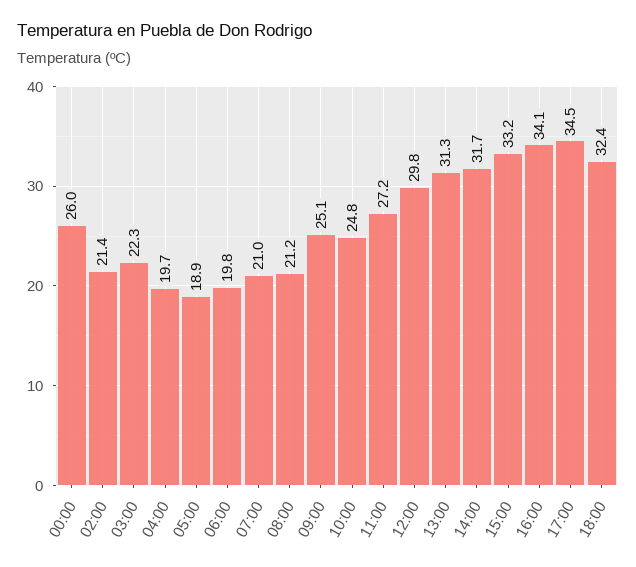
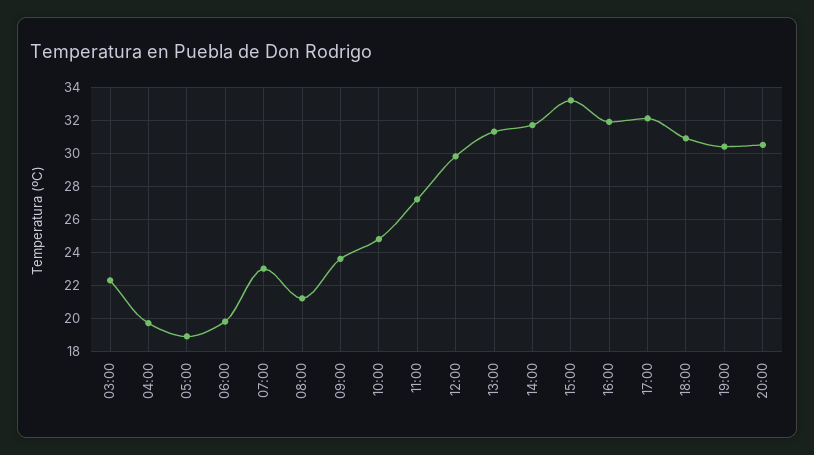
00:00: 26 -> none
02:00: 21.4 -> none
07:00: 21 -> 23
09:00: 25.1 -> 23.5
16:00: 34.1 -> 32
17:00: 34.5 -> 32
18:00: 32.4 -> 31
19:00: none -> 30.5
20:00: none -> 30.5

